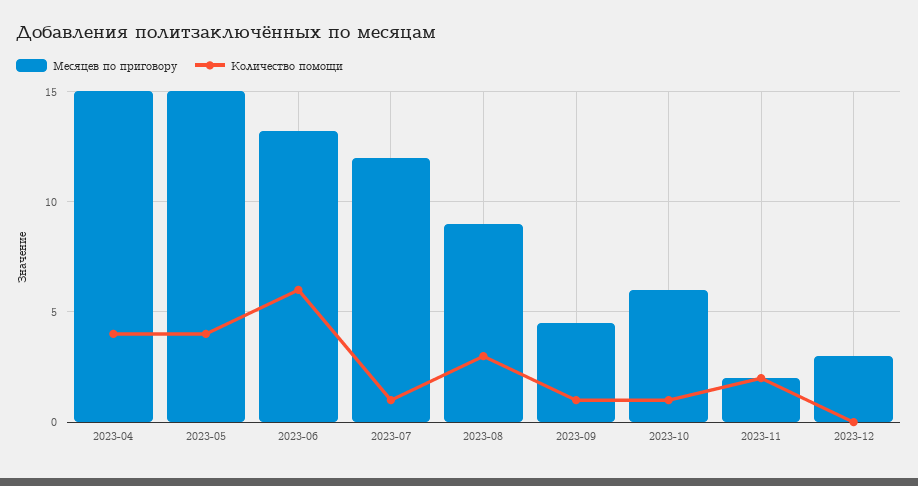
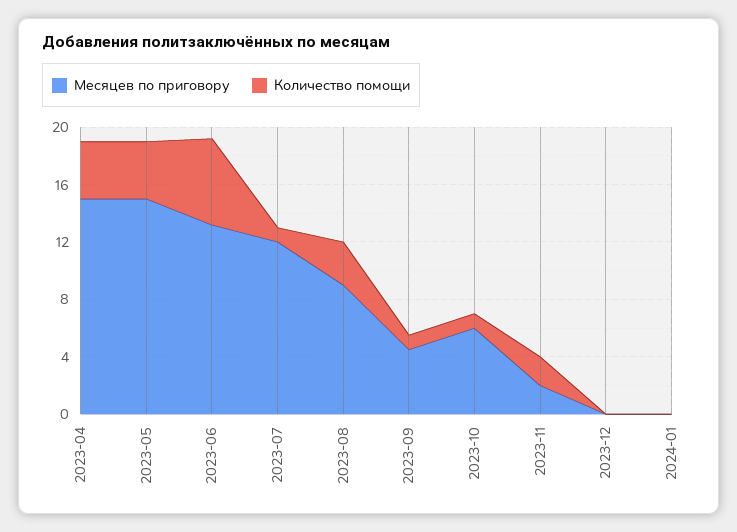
Месяцев по приговору, 2023-12: 3 -> 0
Месяцев по приговору, 2024-01: none -> 0
Количество помощи, 2024-01: none -> 0

